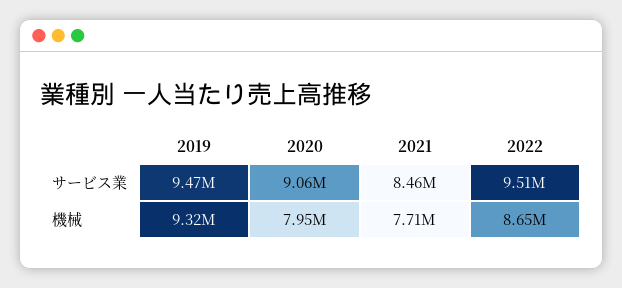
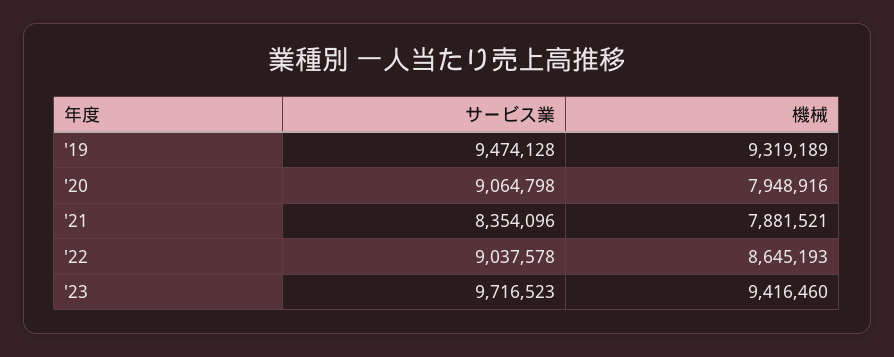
2021, サービス業: 8460000 -> 8354096
2022, サービス業: 9510000 -> 9037578
2021, 機械: 7710000 -> 7881521
'23, サービス業: none -> 9716523
'23, 機械: none -> 9416460

